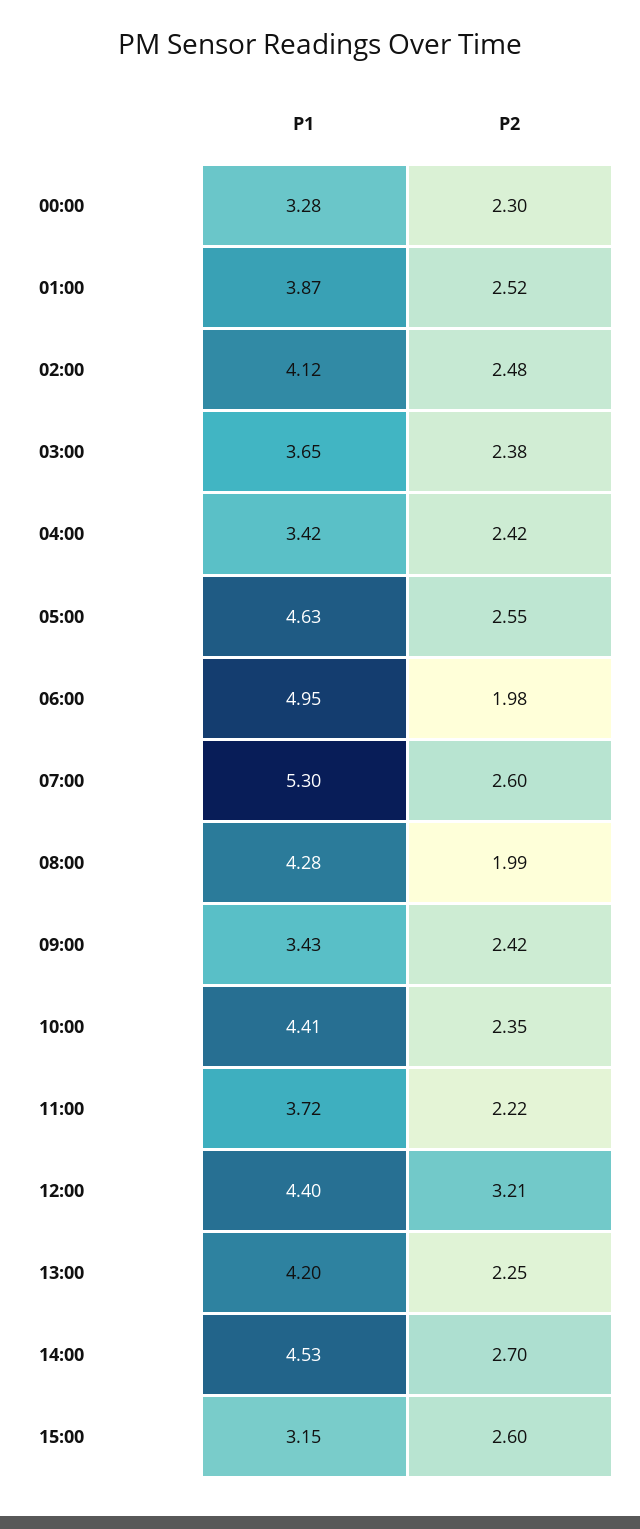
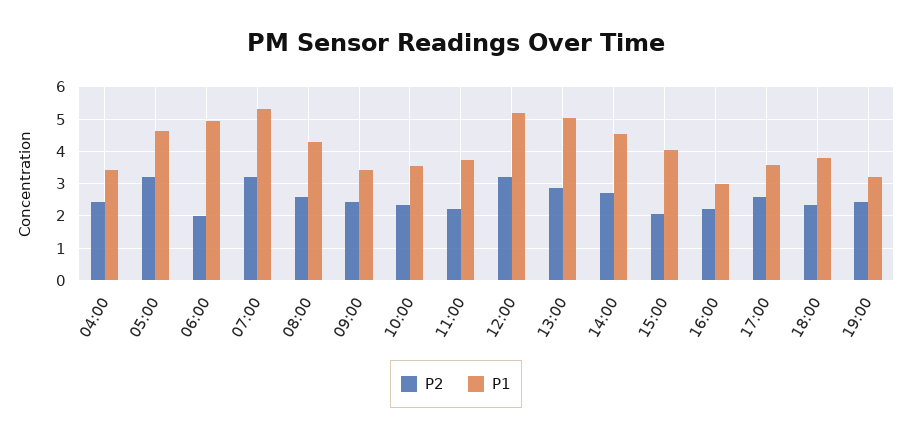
P1, 00:00: 3.28 -> none
P2, 00:00: 2.3 -> none
P1, 01:00: 3.87 -> none
P2, 01:00: 2.52 -> none
P1, 02:00: 4.12 -> none
P2, 02:00: 2.48 -> none
P1, 03:00: 3.65 -> none
P2, 03:00: 2.38 -> none
P2, 05:00: 2.55 -> 3.2
P2, 07:00: 2.6 -> 3.2
P2, 08:00: 1.99 -> 2.6
P1, 10:00: 4.41 -> 3.6
P1, 12:00: 4.4 -> 5.2
P1, 13:00: 4.2 -> 5
P2, 13:00: 2.25 -> 2.8
P1, 15:00: 3.15 -> 4
P2, 15:00: 2.6 -> 2
P2, 16:00: none -> 2.2
P1, 16:00: none -> 3
P2, 17:00: none -> 2.6
P1, 17:00: none -> 3.6
P2, 18:00: none -> 2.4
P1, 18:00: none -> 3.8
P2, 19:00: none -> 2.4
P1, 19:00: none -> 3.2

